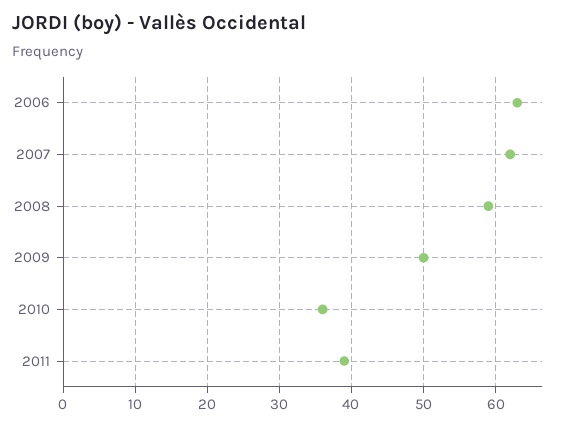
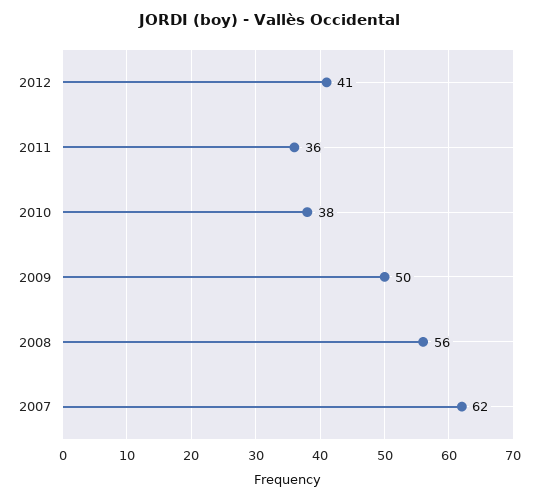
2006: 63 -> none
2008: 59 -> 56
2010: 36 -> 38
2011: 39 -> 36
2012: none -> 41

